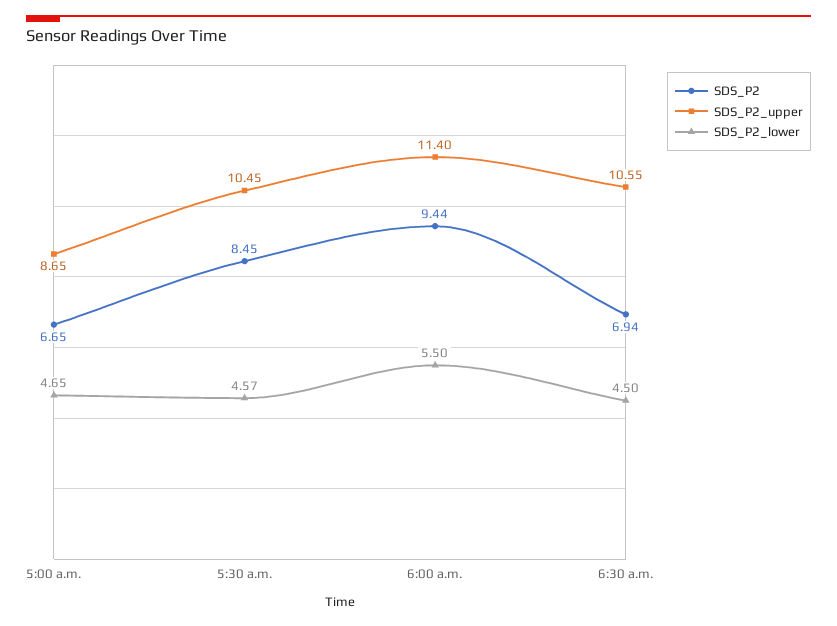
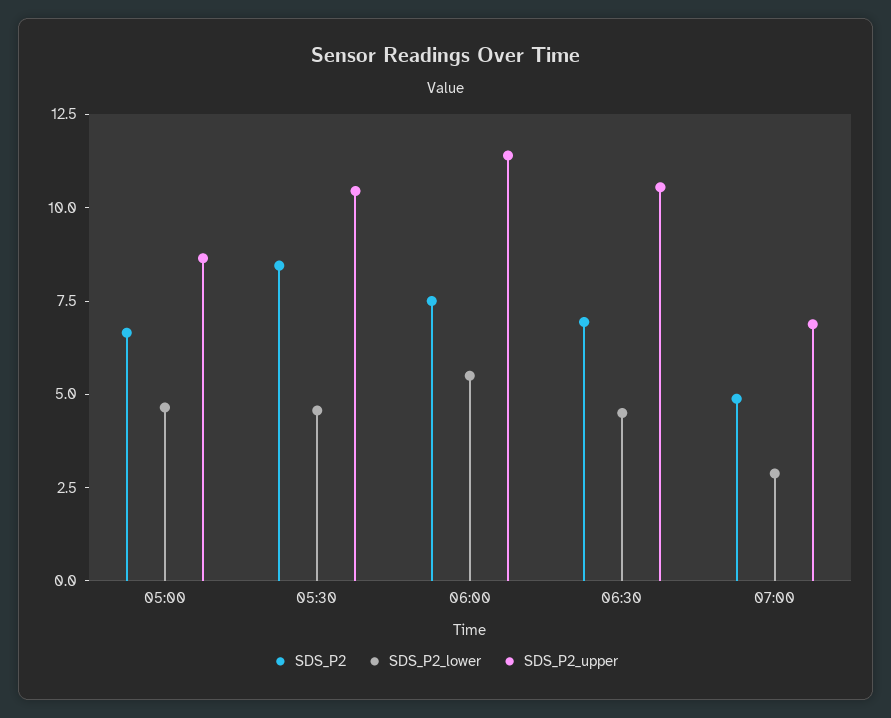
SDS_P2, 6:00 a.m.: 9.44 -> 7.5
SDS_P2, 07:00: none -> 5
SDS_P2_lower, 07:00: none -> 3
SDS_P2_upper, 07:00: none -> 7

